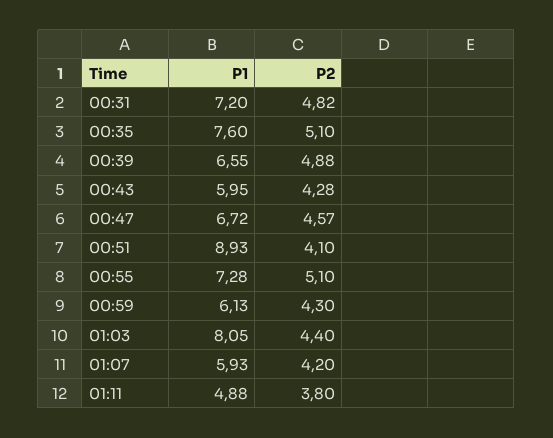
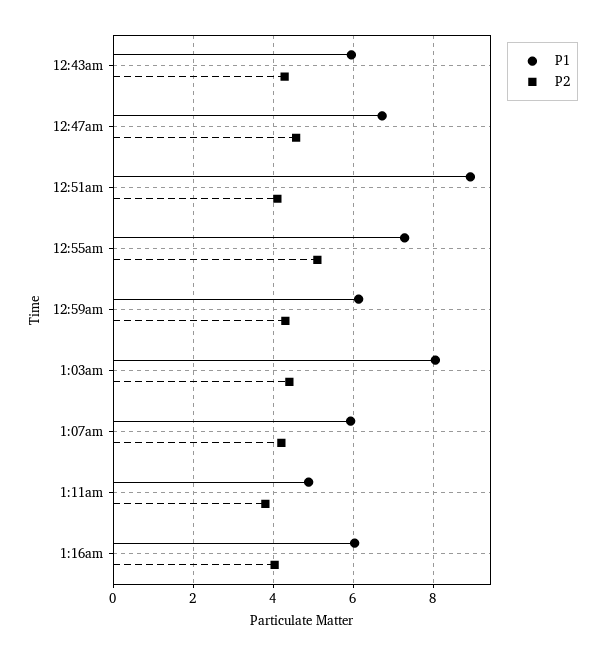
P1, 00:31: 7.2 -> none
P2, 00:31: 4.82 -> none
P1, 00:35: 7.6 -> none
P2, 00:35: 5.1 -> none
P1, 00:39: 6.55 -> none
P2, 00:39: 4.88 -> none
P1, 1:16am: none -> 6
P2, 1:16am: none -> 4

